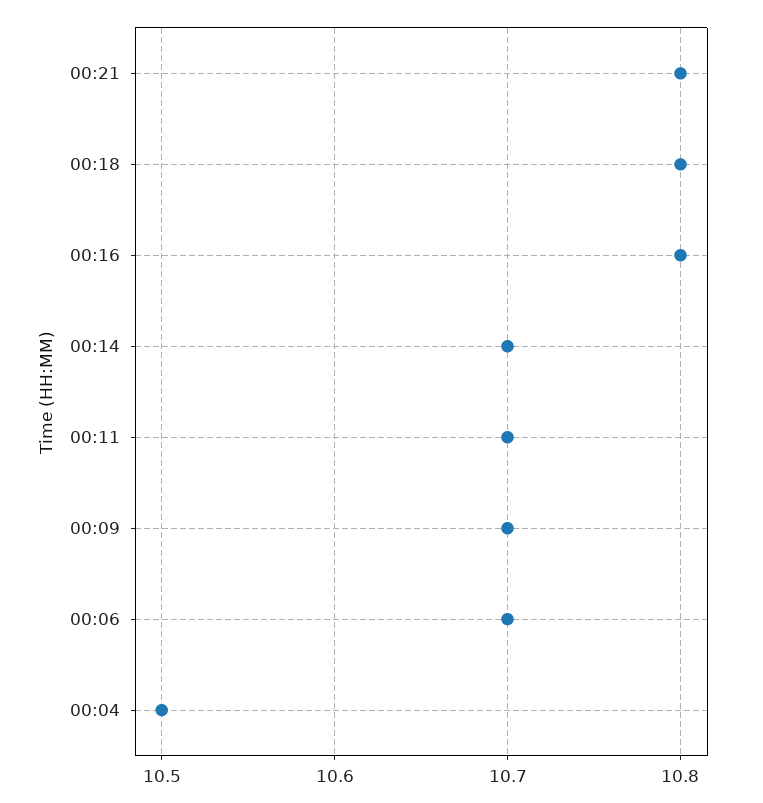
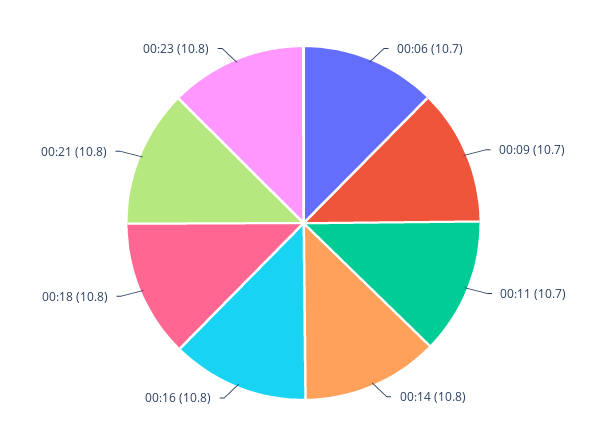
00:14: 10.7 -> 10.8
00:04: 10.5 -> none
00:23: none -> 10.8

